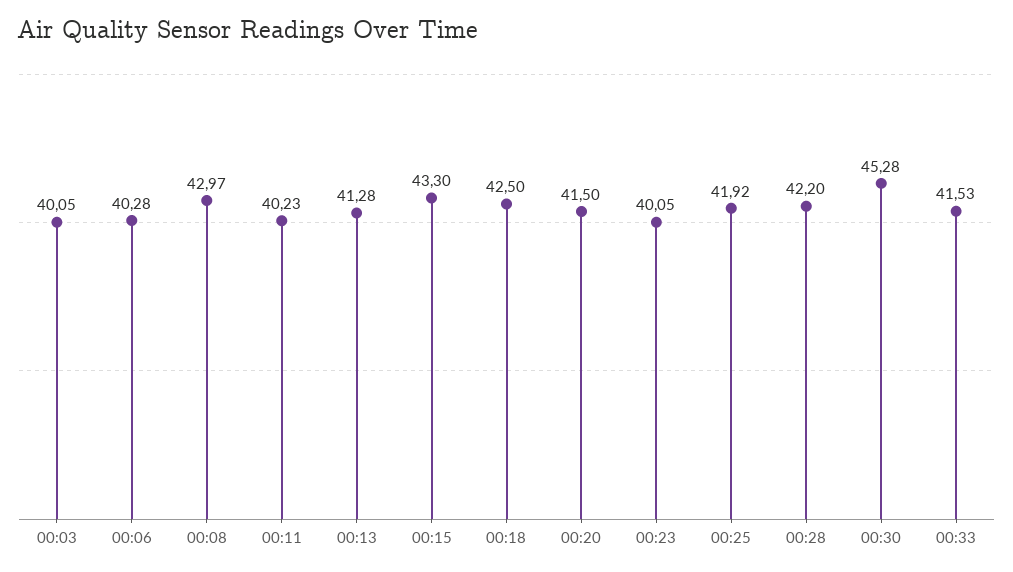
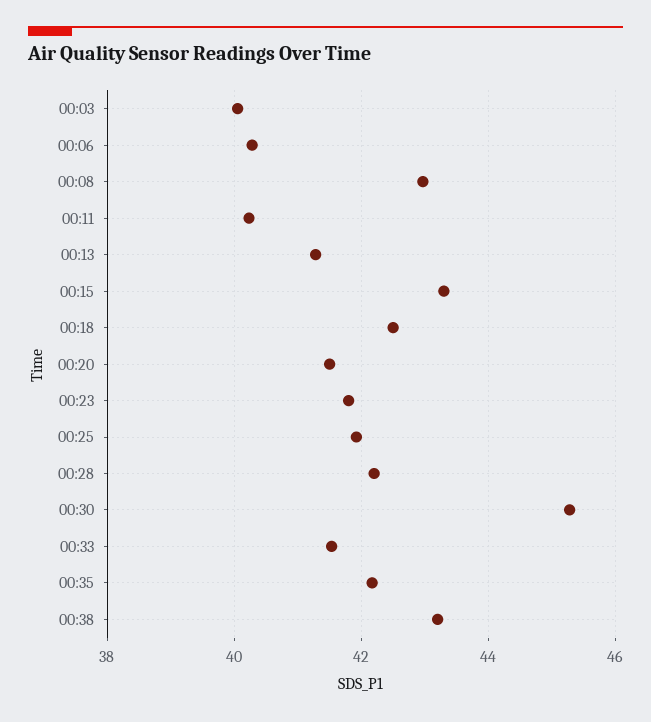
00:23: 40.05 -> 41.8
00:35: none -> 42.2
00:38: none -> 43.2

